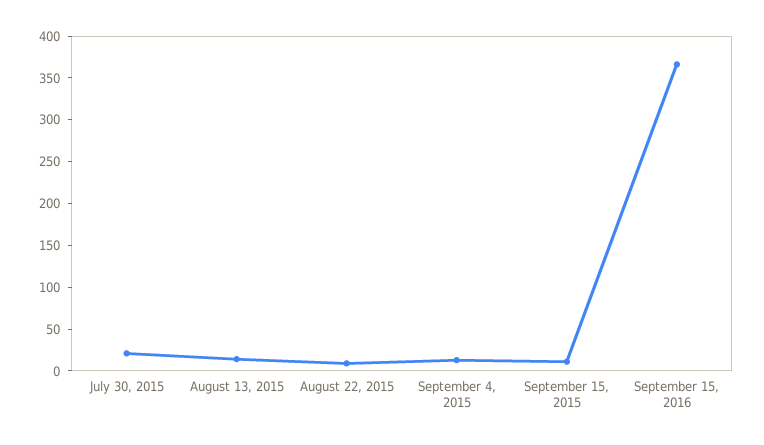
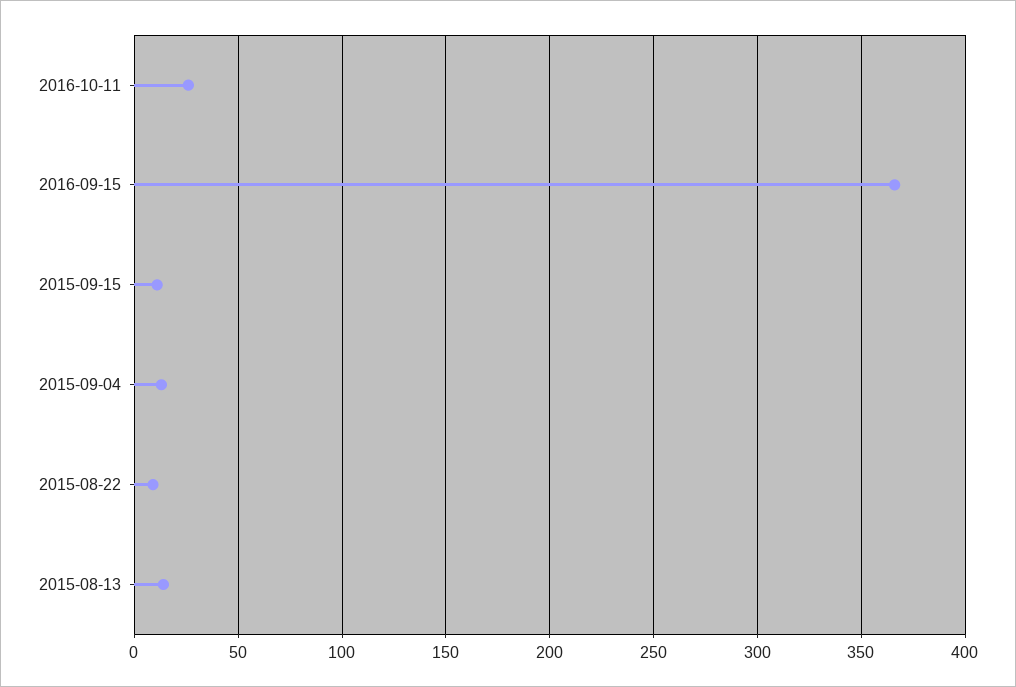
July 30, 2015: 20 -> none
2016-10-11: none -> 25

